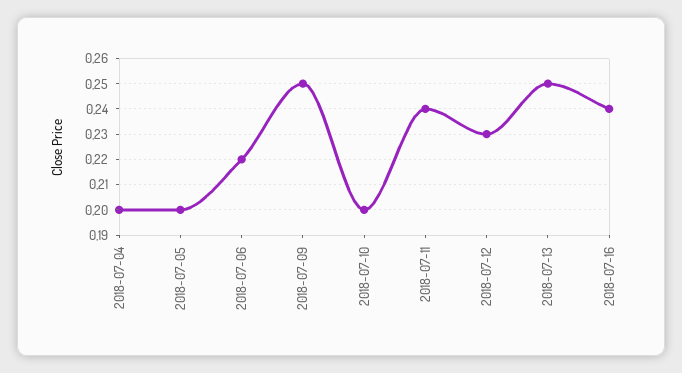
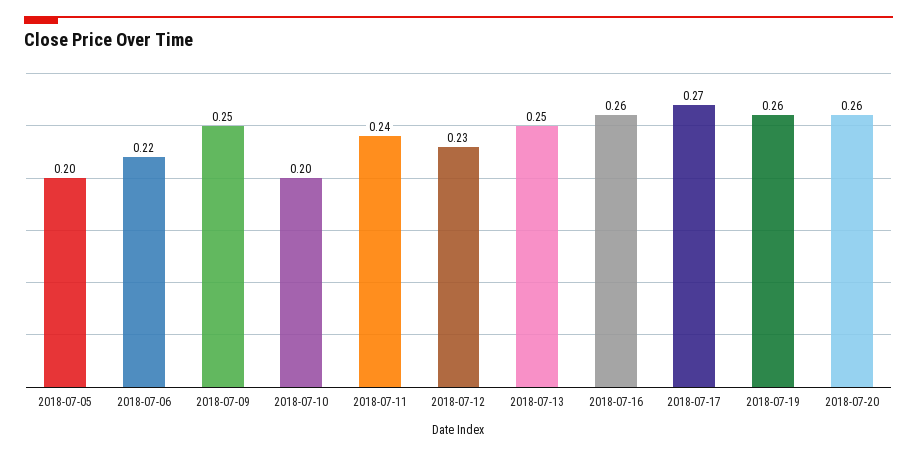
2018-07-04: 0.2 -> none
2018-07-16: 0.24 -> 0.26
2018-07-17: none -> 0.27
2018-07-19: none -> 0.26
2018-07-20: none -> 0.26

